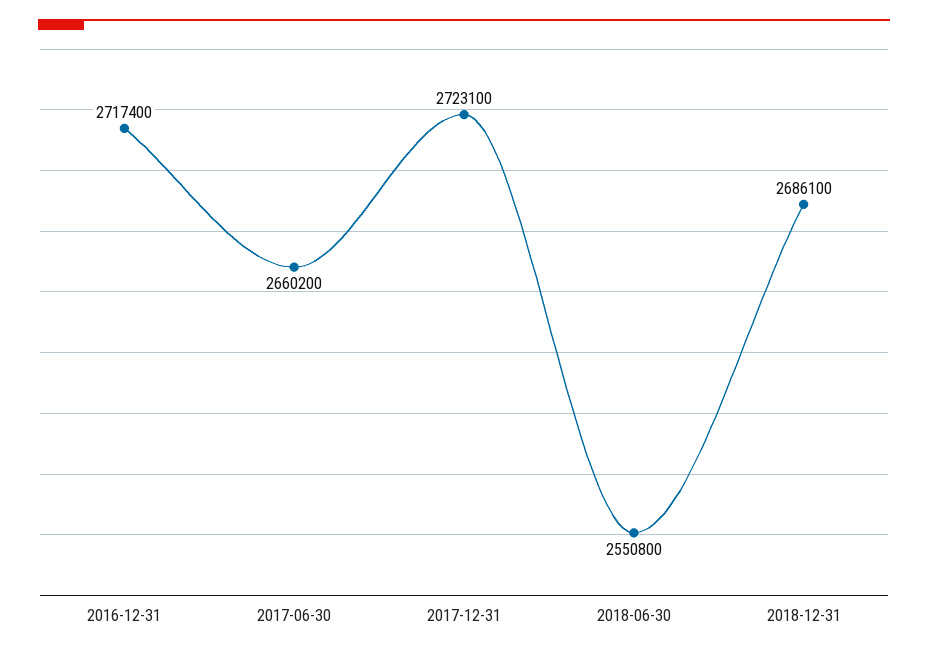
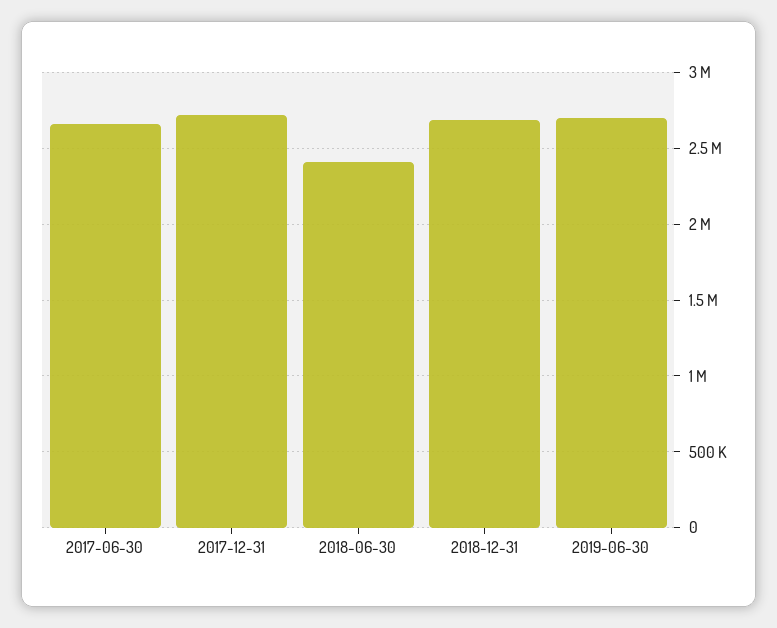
2016-12-31: 2717400 -> none
2018-06-30: 2550800 -> 2400000
2019-06-30: none -> 2700000

